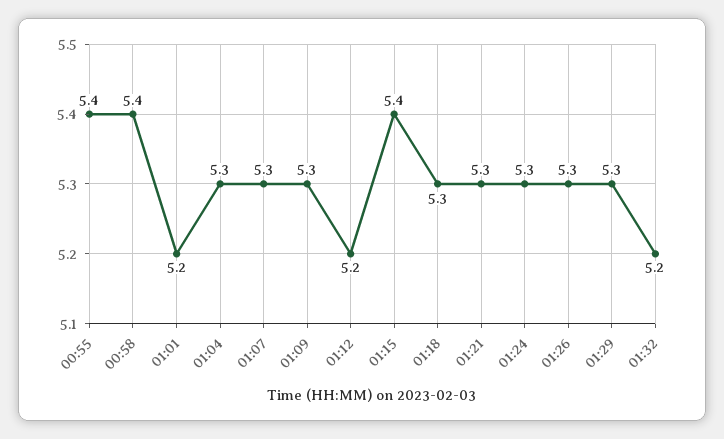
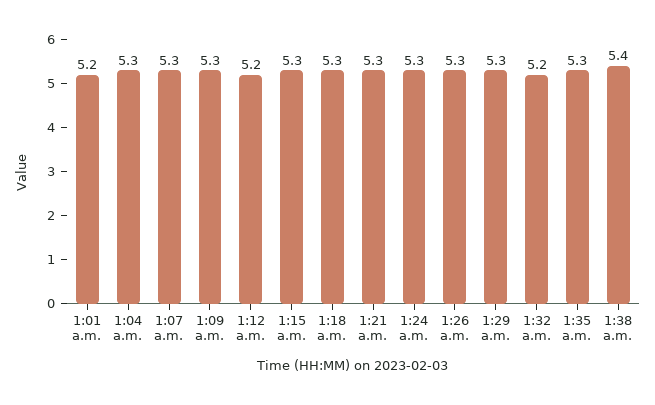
00:55: 5.4 -> none
00:58: 5.4 -> none
01:15: 5.4 -> 5.3
1:35 a.m.: none -> 5.3
1:38 a.m.: none -> 5.4

